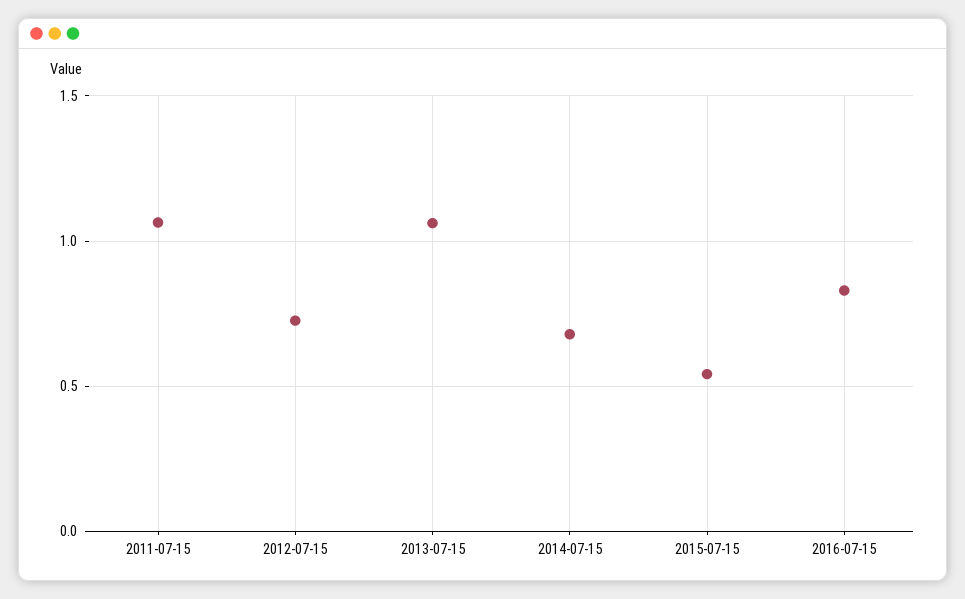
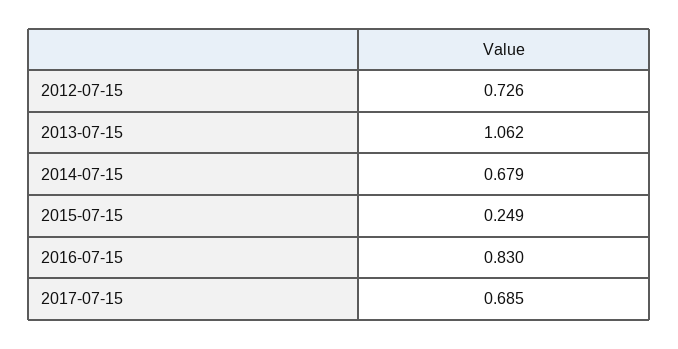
2011-07-15: 1.05 -> none
2015-07-15: 0.55 -> 0.249
2017-07-15: none -> 0.685

